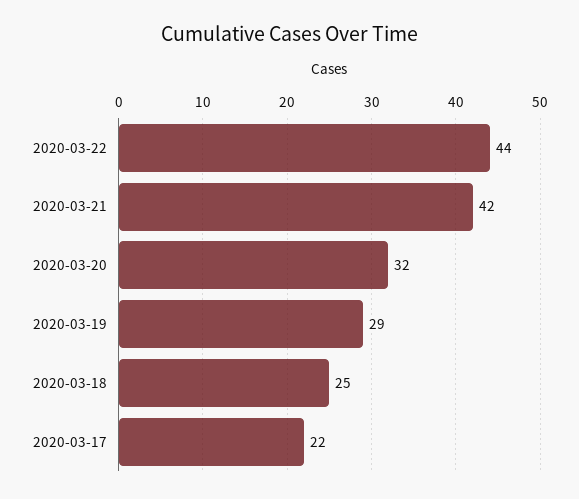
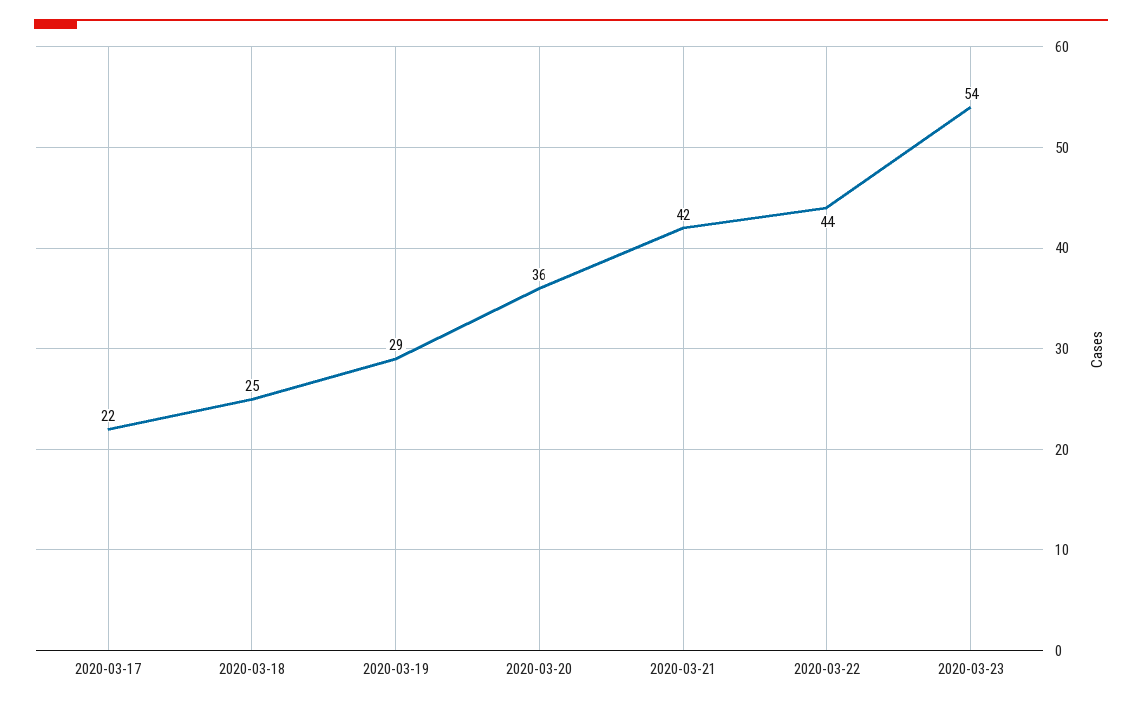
2020-03-20: 32 -> 36
2020-03-23: none -> 54

